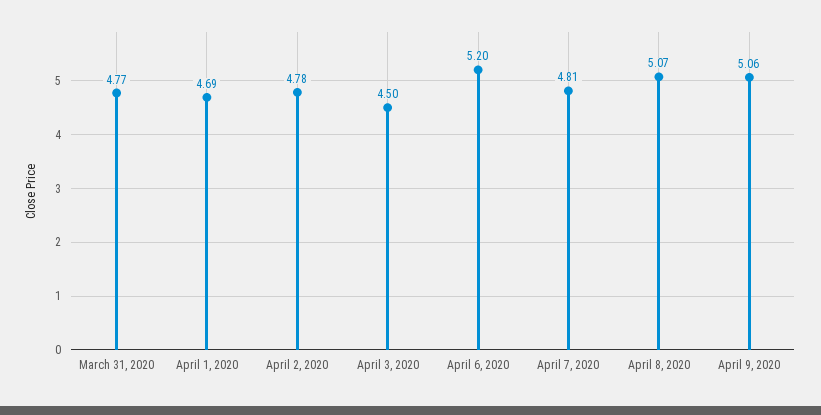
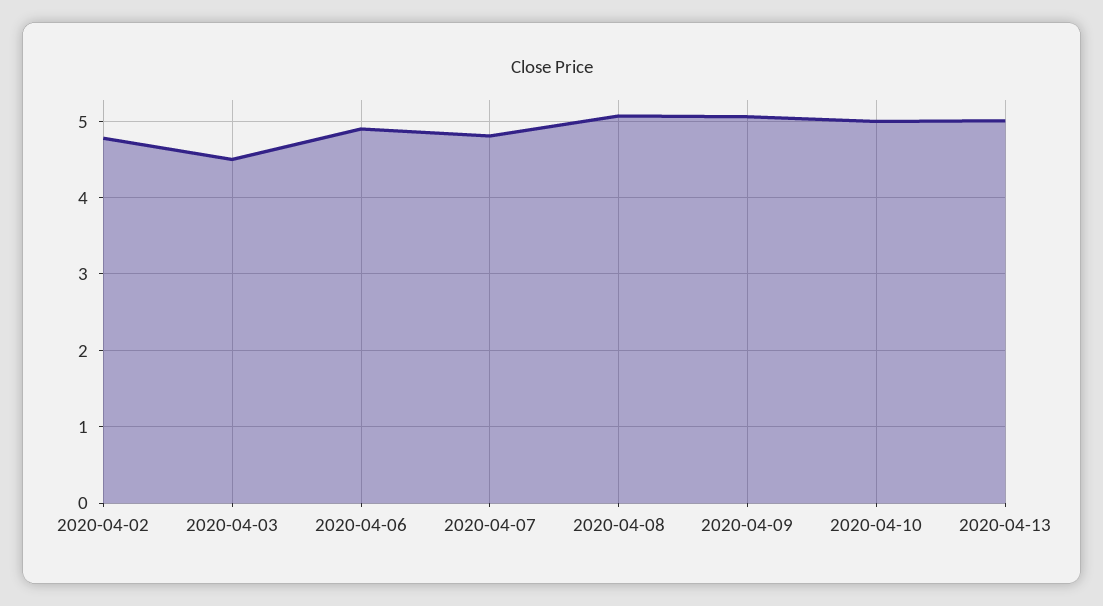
March 31, 2020: 4.77 -> none
April 1, 2020: 4.69 -> none
April 6, 2020: 5.2 -> 4.9
2020-04-10: none -> 5
2020-04-13: none -> 5

